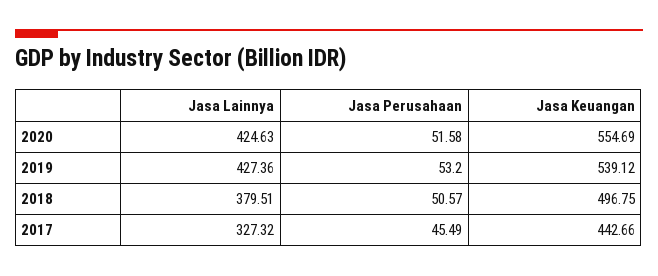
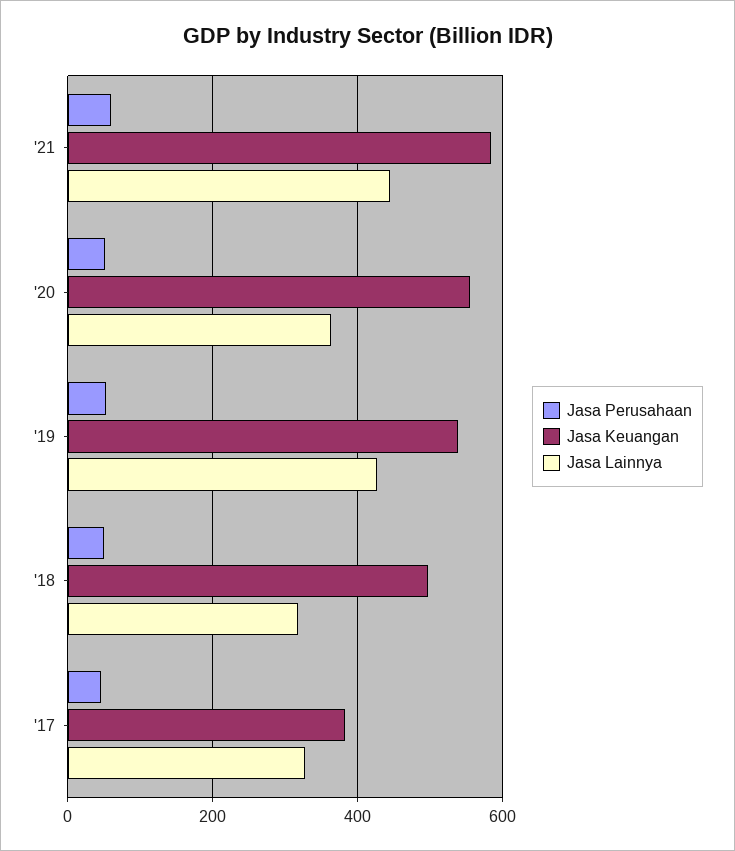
Jasa Lainnya, 2020: 424.63 -> 360
Jasa Lainnya, 2018: 379.51 -> 320
Jasa Keuangan, 2017: 442.66 -> 380
Jasa Perusahaan, '21: none -> 60
Jasa Keuangan, '21: none -> 580
Jasa Lainnya, '21: none -> 440

